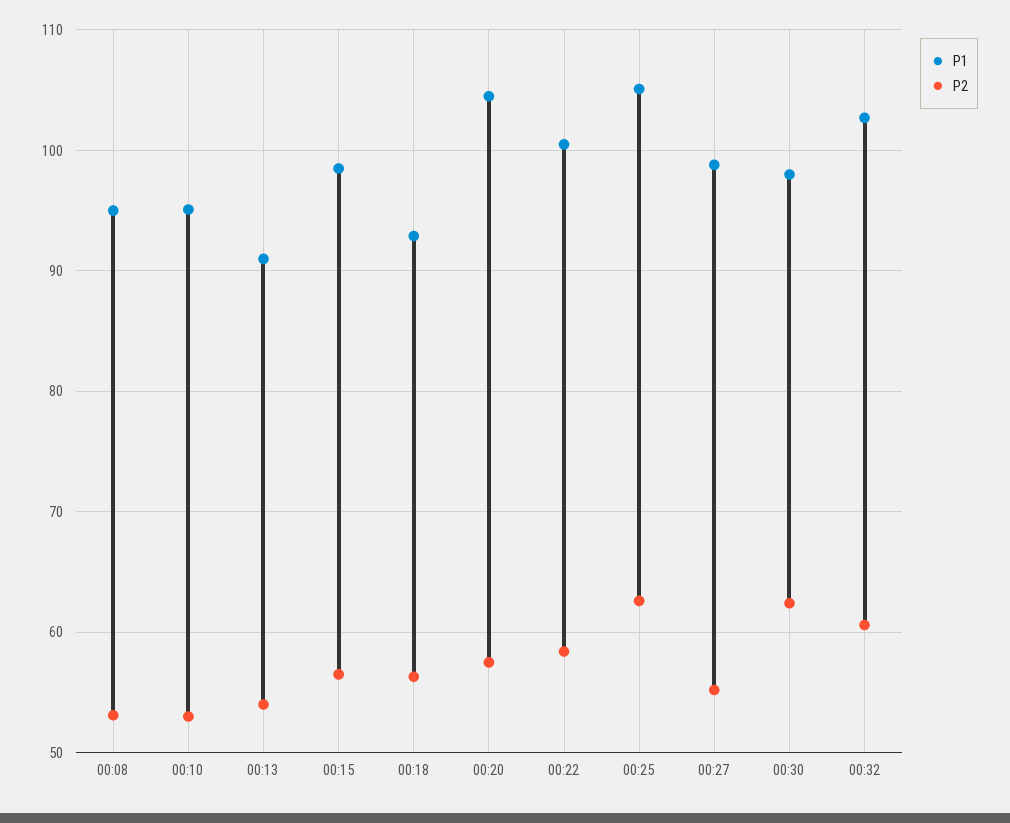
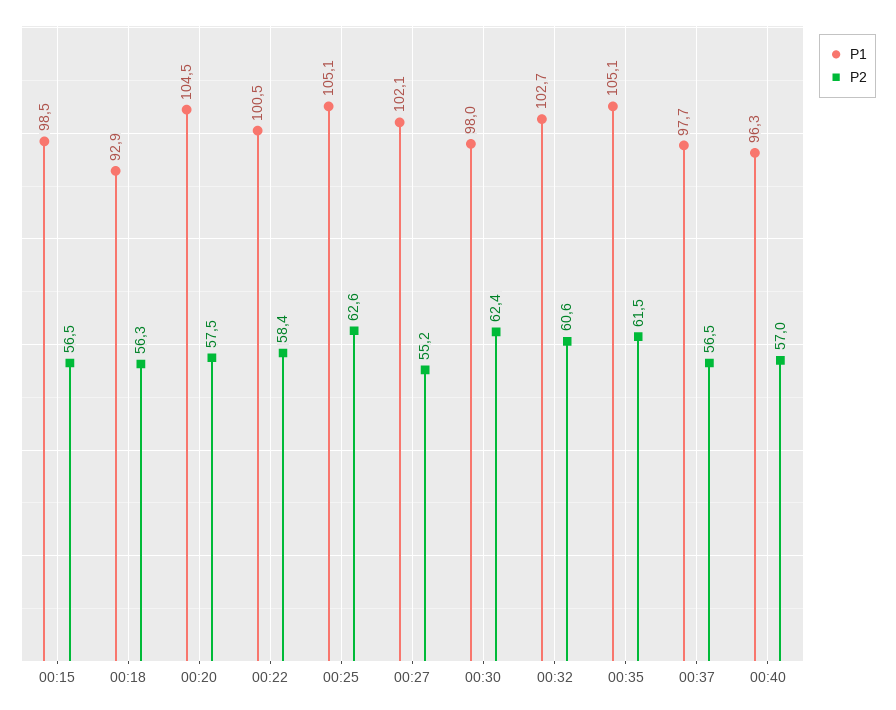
P1, 00:08: 95 -> none
P2, 00:08: 53 -> none
P1, 00:10: 95 -> none
P2, 00:10: 53 -> none
P1, 00:13: 91 -> none
P2, 00:13: 54 -> none
P1, 00:27: 99 -> 102.1
P1, 00:35: none -> 105.1
P2, 00:35: none -> 61.5
P1, 00:37: none -> 97.7
P2, 00:37: none -> 56.5
P1, 00:40: none -> 96.3
P2, 00:40: none -> 57

